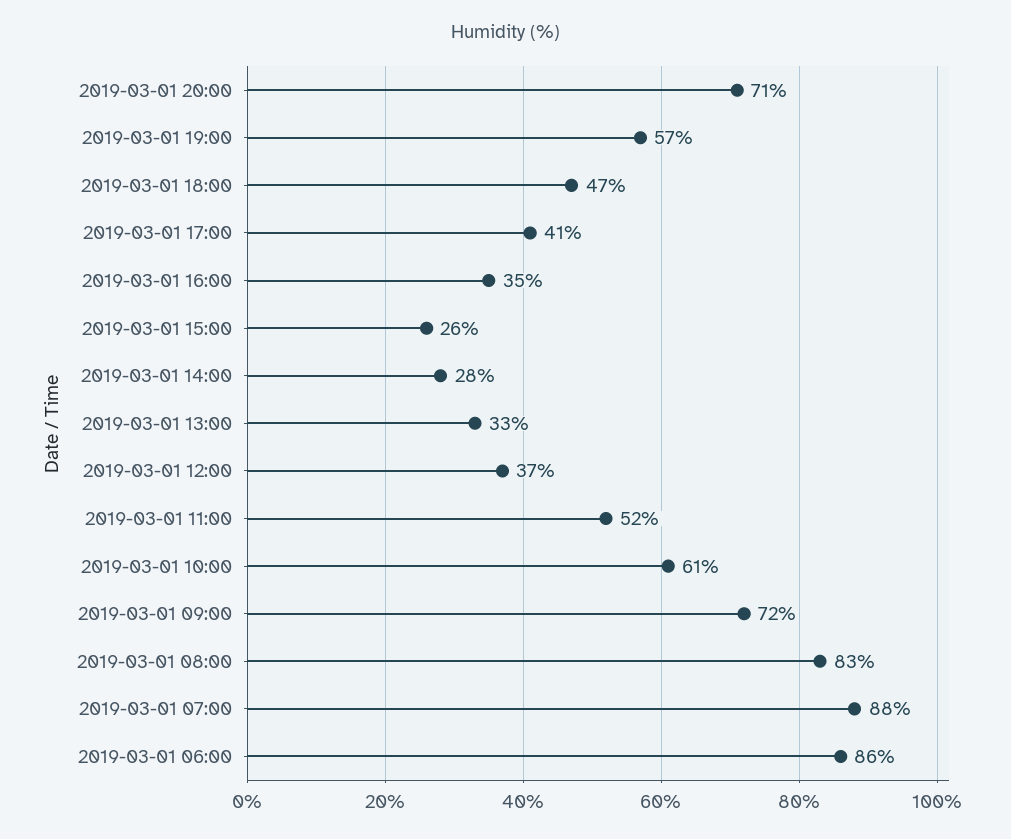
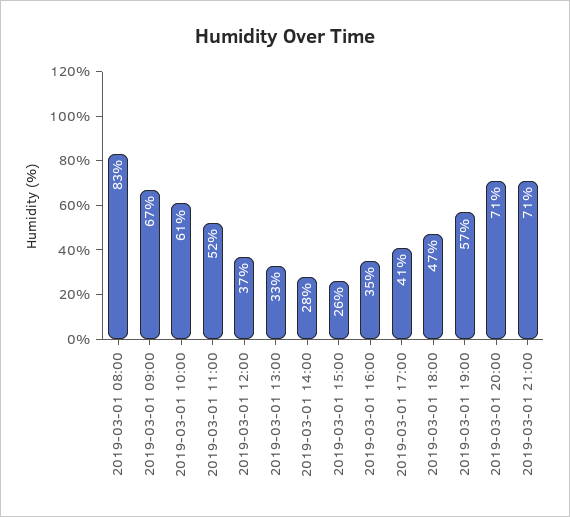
2019-03-01 09:00: 72 -> 67
2019-03-01 07:00: 88 -> none
2019-03-01 06:00: 86 -> none
2019-03-01 21:00: none -> 71

